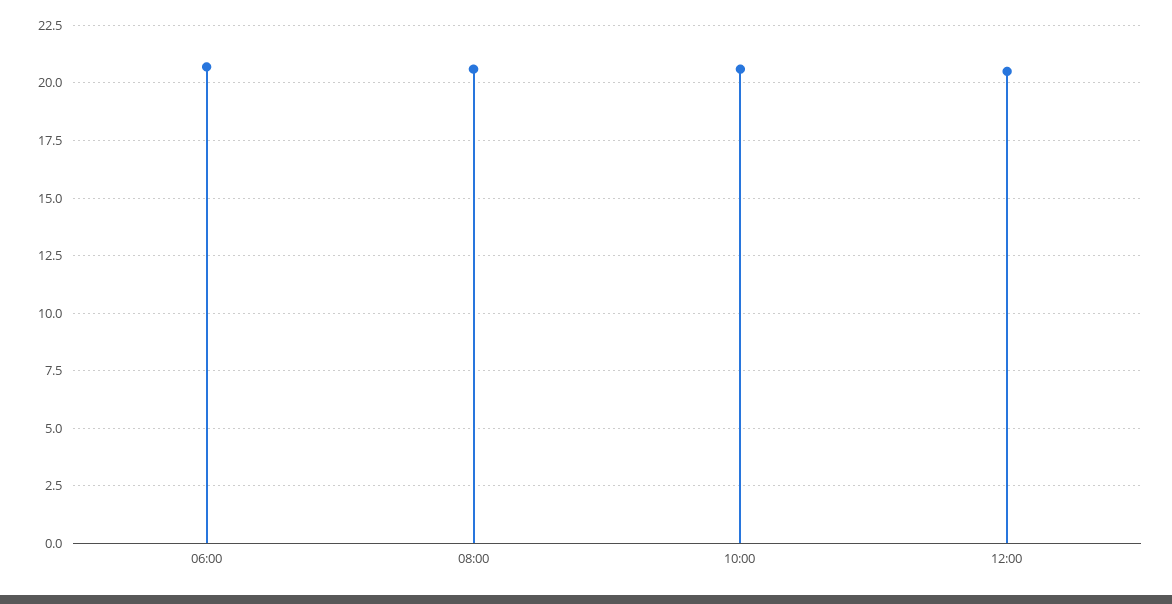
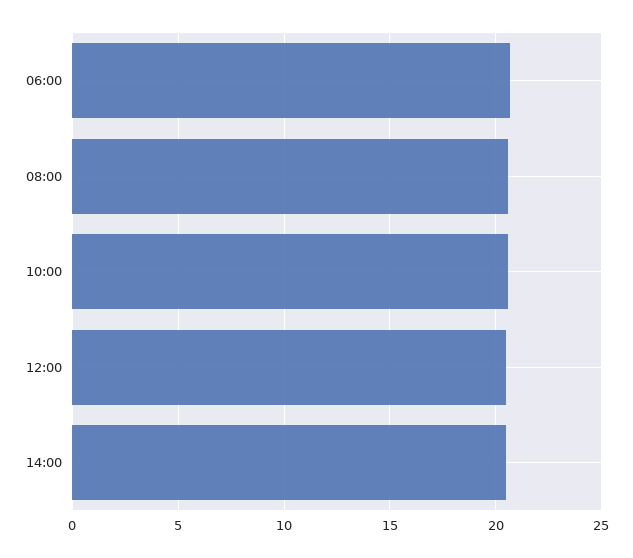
14:00: none -> 20.5

